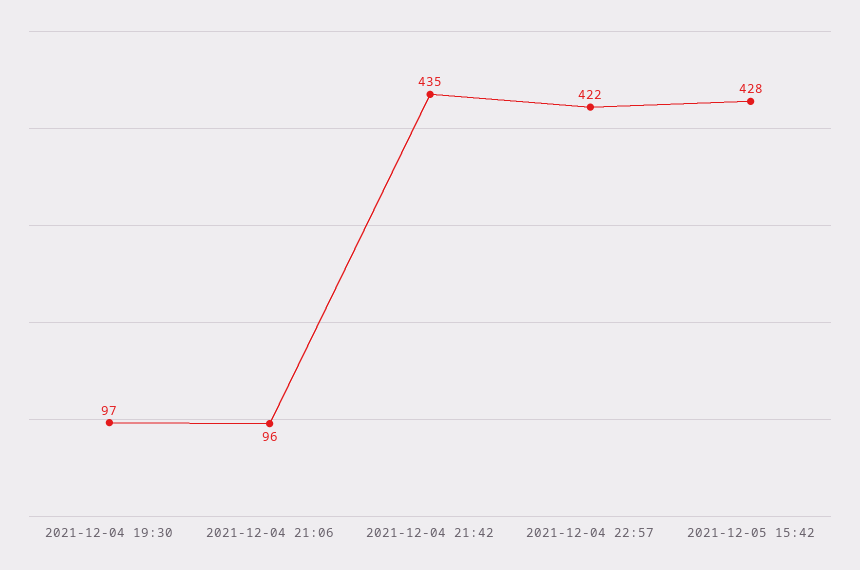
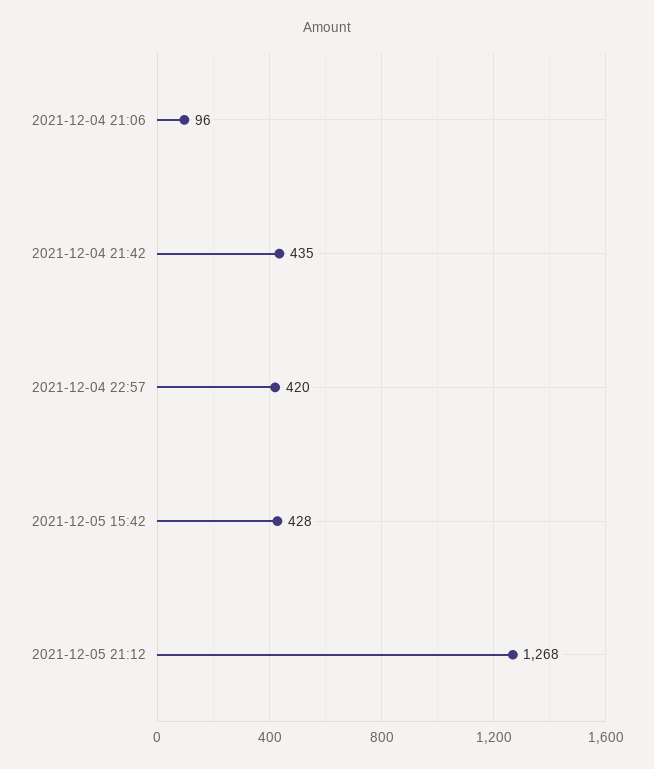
2021-12-04 19:30: 97 -> none
2021-12-04 22:57: 422 -> 420
2021-12-05 21:12: none -> 1268

